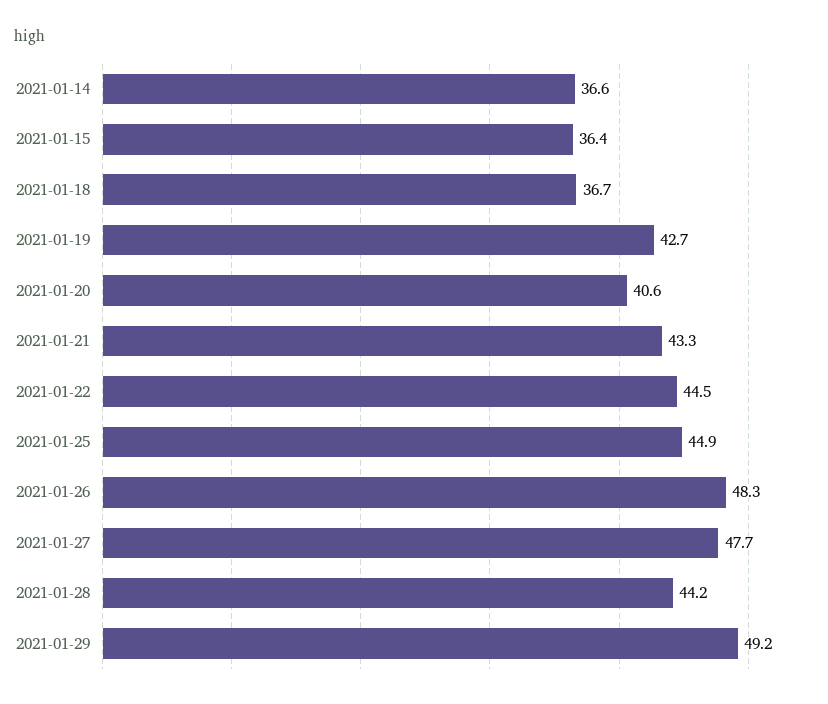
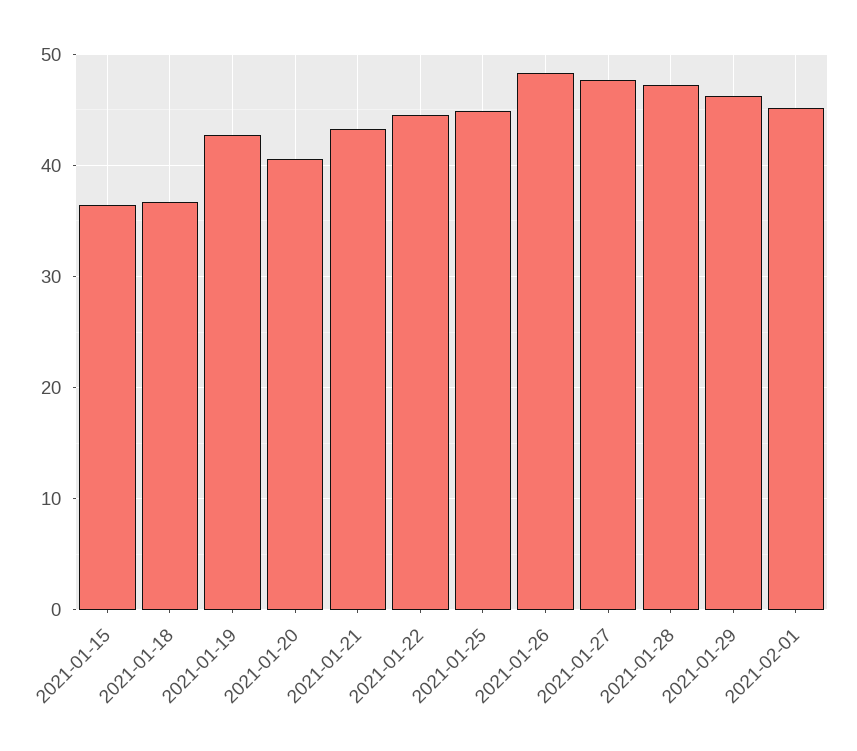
2021-01-14: 36.6 -> none
2021-01-28: 44.2 -> 47
2021-01-29: 49.2 -> 46
2021-02-01: none -> 45

